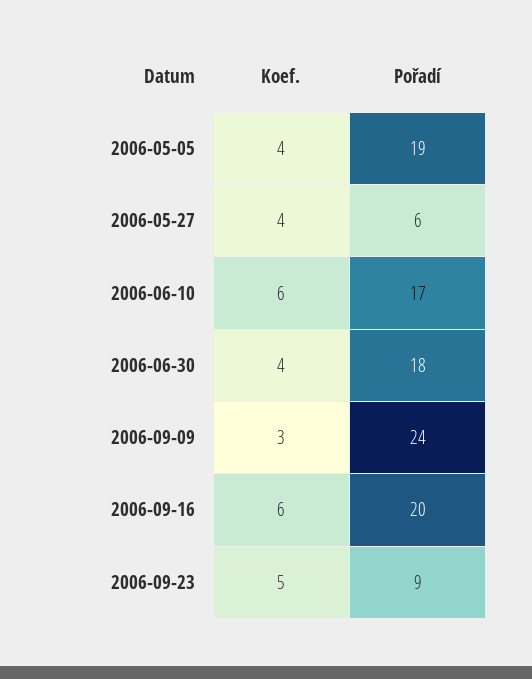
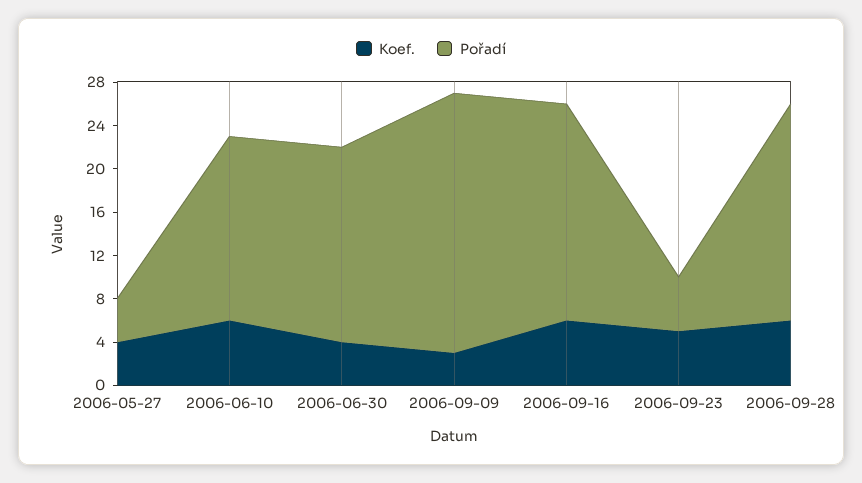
Koef., 2006-05-05: 4 -> none
Pořadí, 2006-05-05: 19 -> none
Pořadí, 2006-05-27: 6 -> 4
Pořadí, 2006-09-23: 9 -> 5
Koef., 2006-09-28: none -> 6
Pořadí, 2006-09-28: none -> 20

